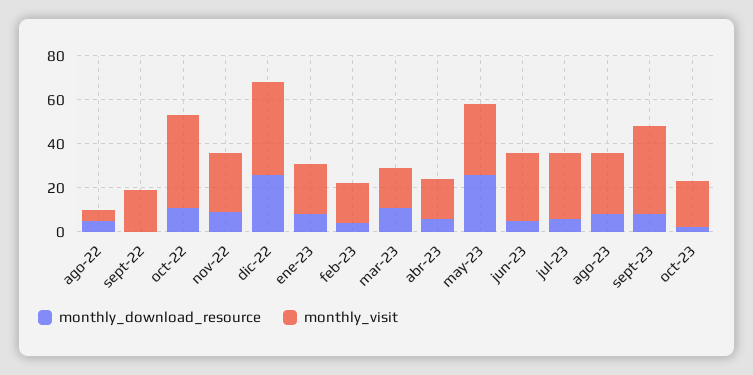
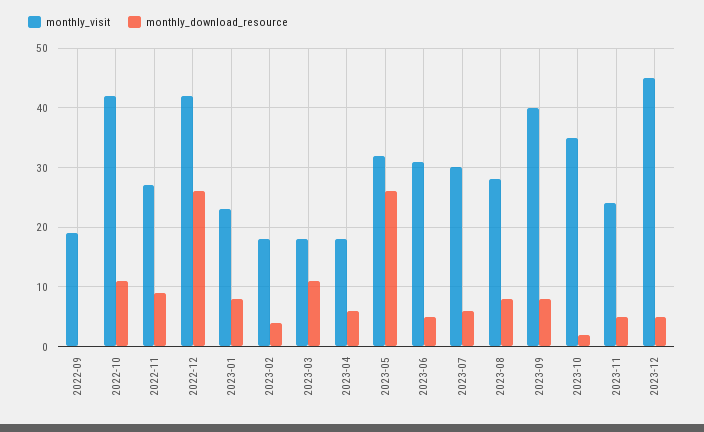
monthly_download_resource, ago-22: 5 -> none
monthly_visit, ago-22: 5 -> none
monthly_visit, oct-23: 20 -> 35
monthly_visit, 2023-11: none -> 25
monthly_download_resource, 2023-11: none -> 5
monthly_visit, 2023-12: none -> 45
monthly_download_resource, 2023-12: none -> 5

